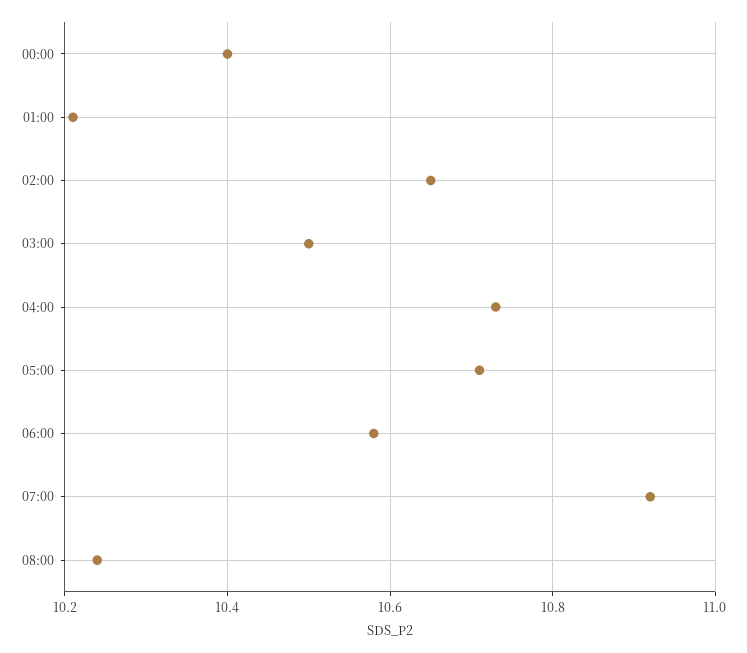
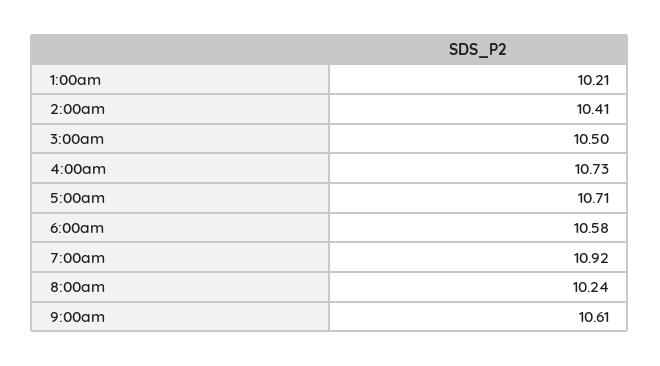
00:00: 10.4 -> none
02:00: 10.65 -> 10.41
9:00am: none -> 10.61

